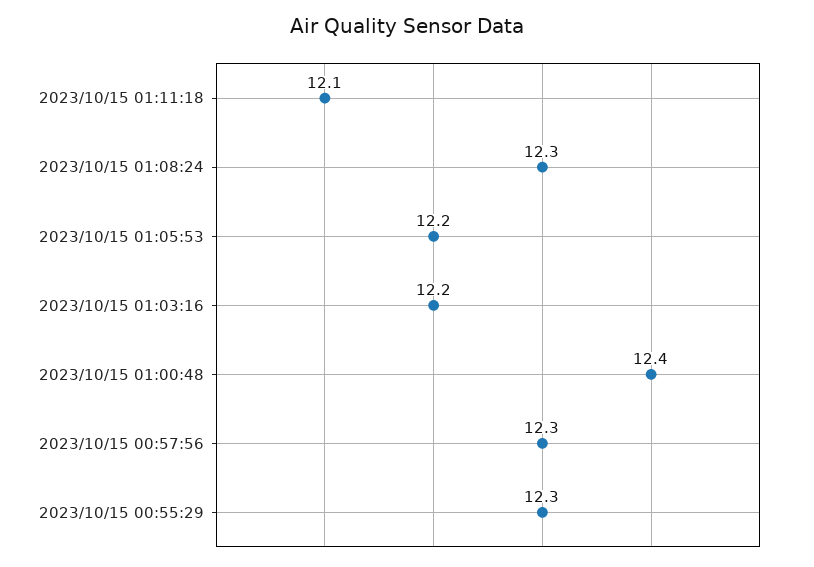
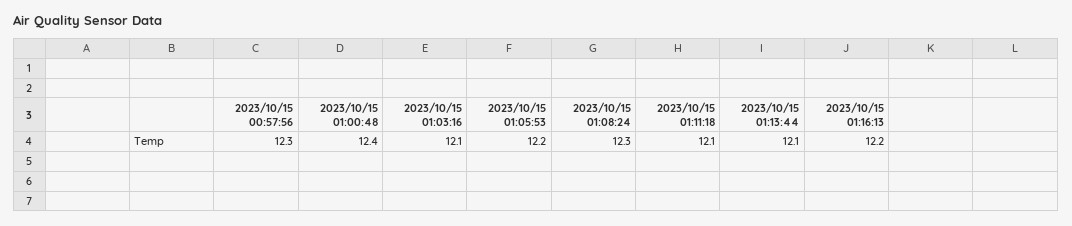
2023/10/15 01:03:16: 12.2 -> 12.1
2023/10/15 00:55:29: 12.3 -> none
2023/10/15 01:13:44: none -> 12.1
2023/10/15 01:16:13: none -> 12.2

